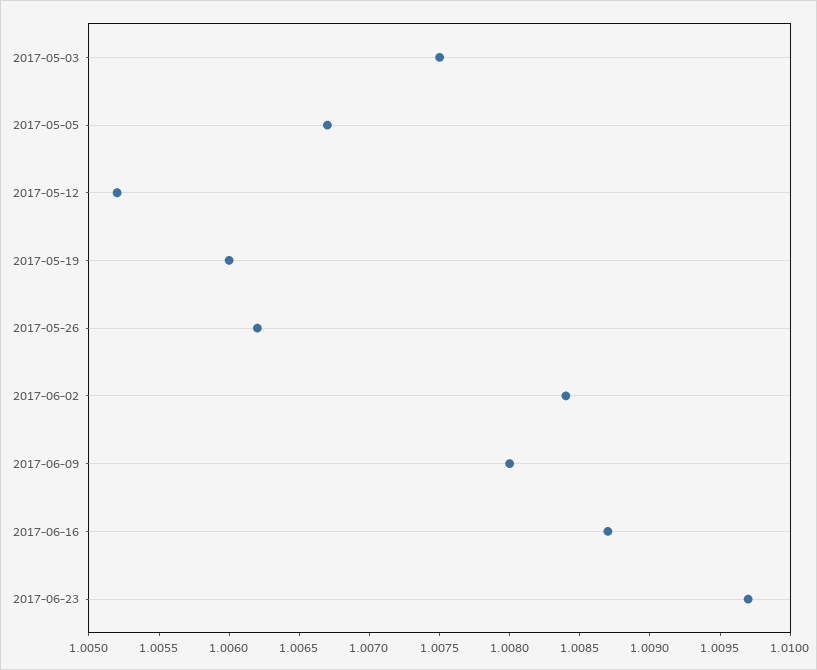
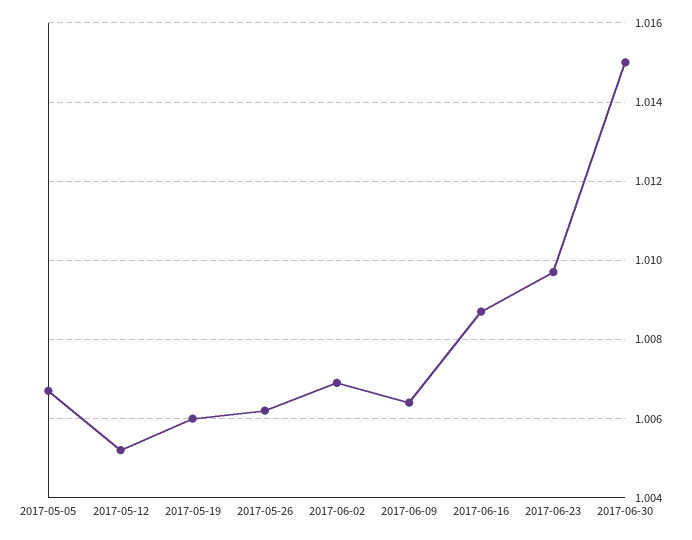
2017-05-03: 1.0075 -> none
2017-06-02: 1.0084 -> 1.007
2017-06-09: 1.008 -> 1.0065
2017-06-30: none -> 1.015

